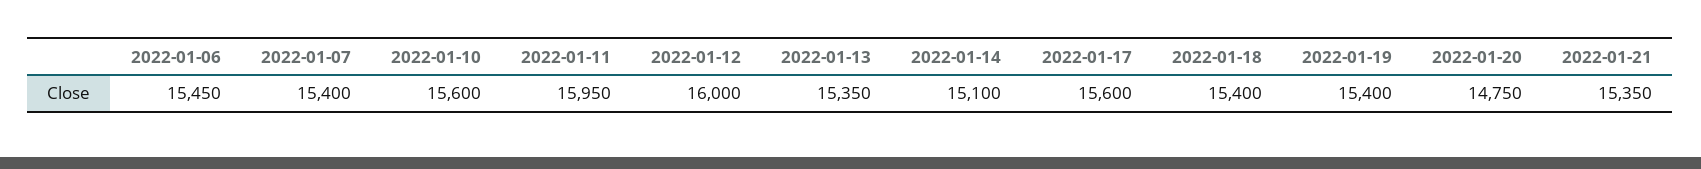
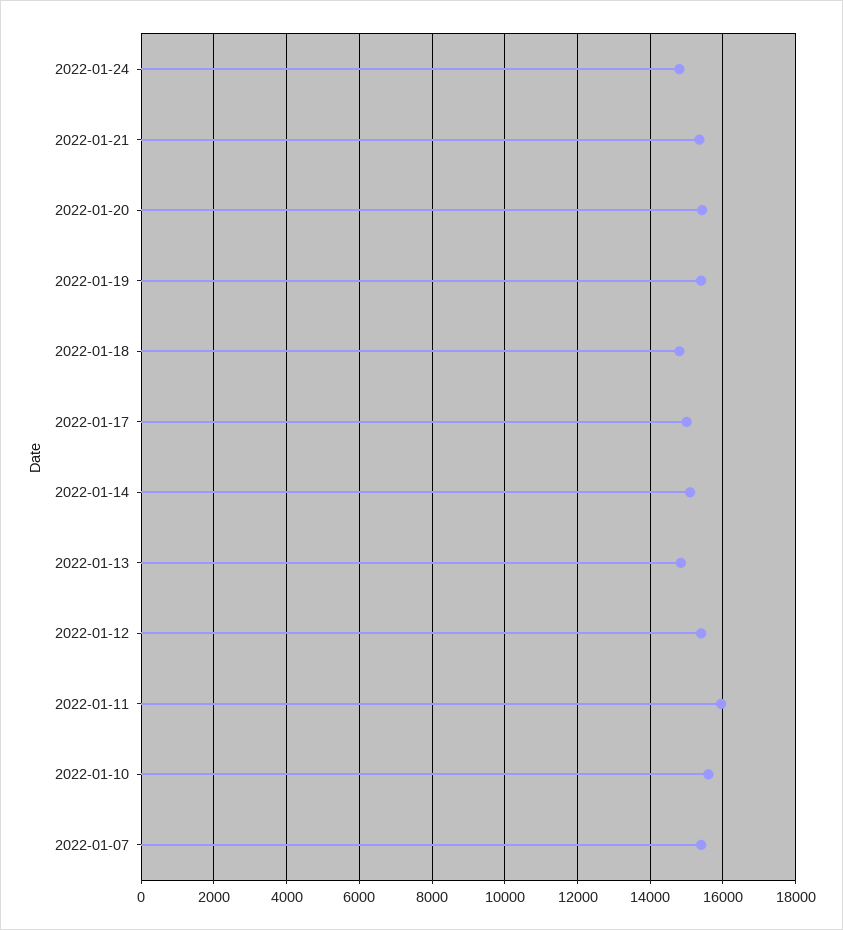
2022-01-06: 15450 -> none
2022-01-12: 16000 -> 15400
2022-01-13: 15350 -> 14800
2022-01-17: 15600 -> 15000
2022-01-18: 15400 -> 14800
2022-01-20: 14750 -> 15400
2022-01-24: none -> 14800

